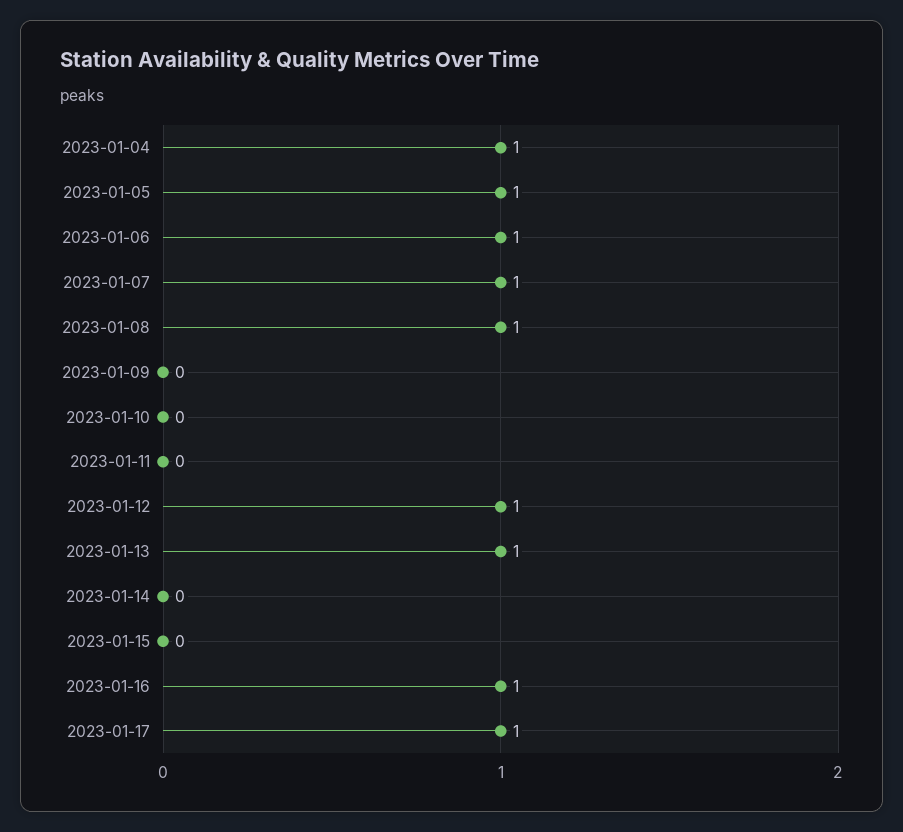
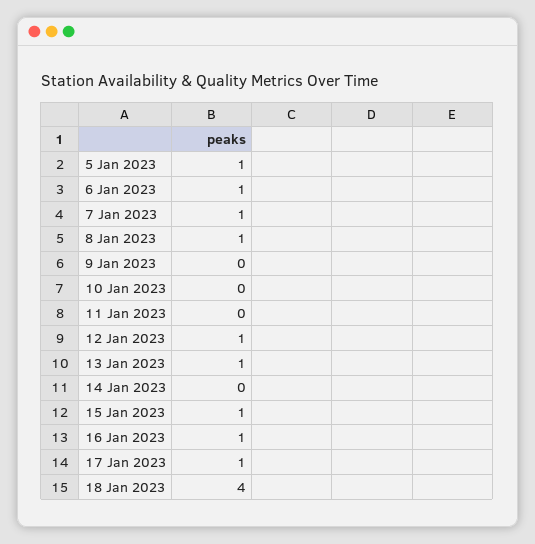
2023-01-04: 1 -> none
2023-01-15: 0 -> 1
18 Jan 2023: none -> 4

